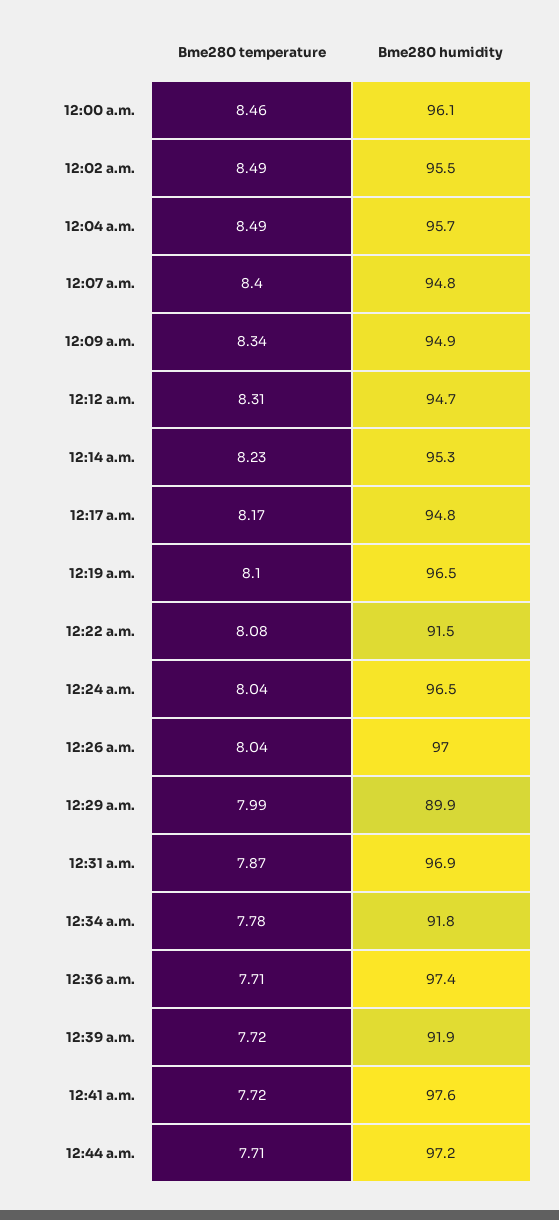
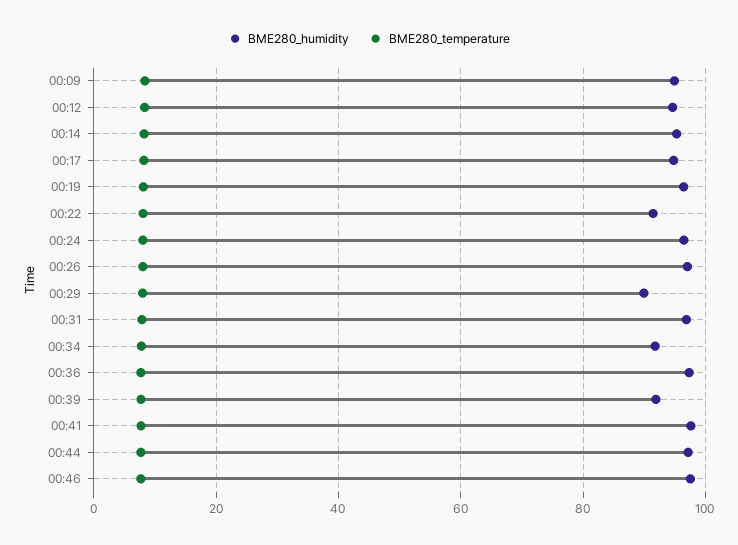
Bme280 temperature, 12:00 a.m.: 8.46 -> none
Bme280 humidity, 12:00 a.m.: 96.1 -> none
Bme280 temperature, 12:02 a.m.: 8.49 -> none
Bme280 humidity, 12:02 a.m.: 95.5 -> none
Bme280 temperature, 12:04 a.m.: 8.49 -> none
Bme280 humidity, 12:04 a.m.: 95.7 -> none
Bme280 temperature, 12:07 a.m.: 8.4 -> none
Bme280 humidity, 12:07 a.m.: 94.8 -> none
Bme280 humidity, 00:46: none -> 98
Bme280 temperature, 00:46: none -> 8

